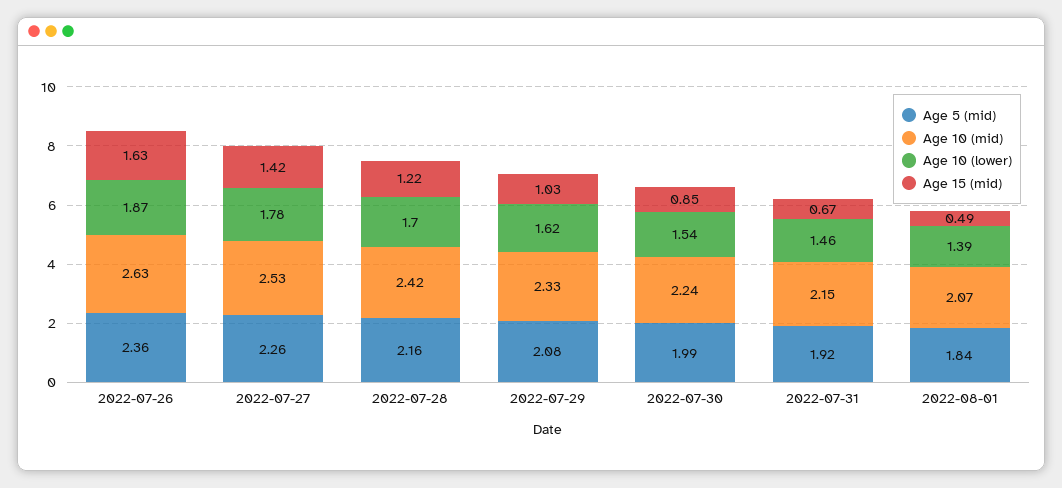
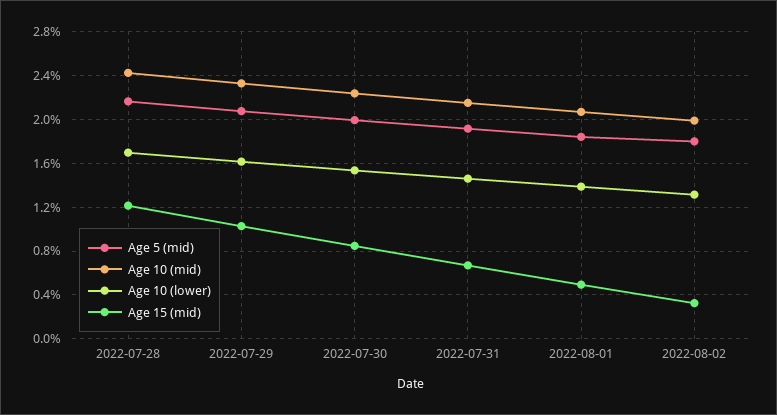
Age 5 (mid), 2022-07-26: 2.36 -> none
Age 10 (mid), 2022-07-26: 2.63 -> none
Age 10 (lower), 2022-07-26: 1.87 -> none
Age 15 (mid), 2022-07-26: 1.63 -> none
Age 5 (mid), 2022-07-27: 2.26 -> none
Age 10 (mid), 2022-07-27: 2.53 -> none
Age 10 (lower), 2022-07-27: 1.78 -> none
Age 15 (mid), 2022-07-27: 1.42 -> none
Age 5 (mid), 2022-08-02: none -> 1.8
Age 10 (mid), 2022-08-02: none -> 2
Age 10 (lower), 2022-08-02: none -> 1.3
Age 15 (mid), 2022-08-02: none -> 0.3

